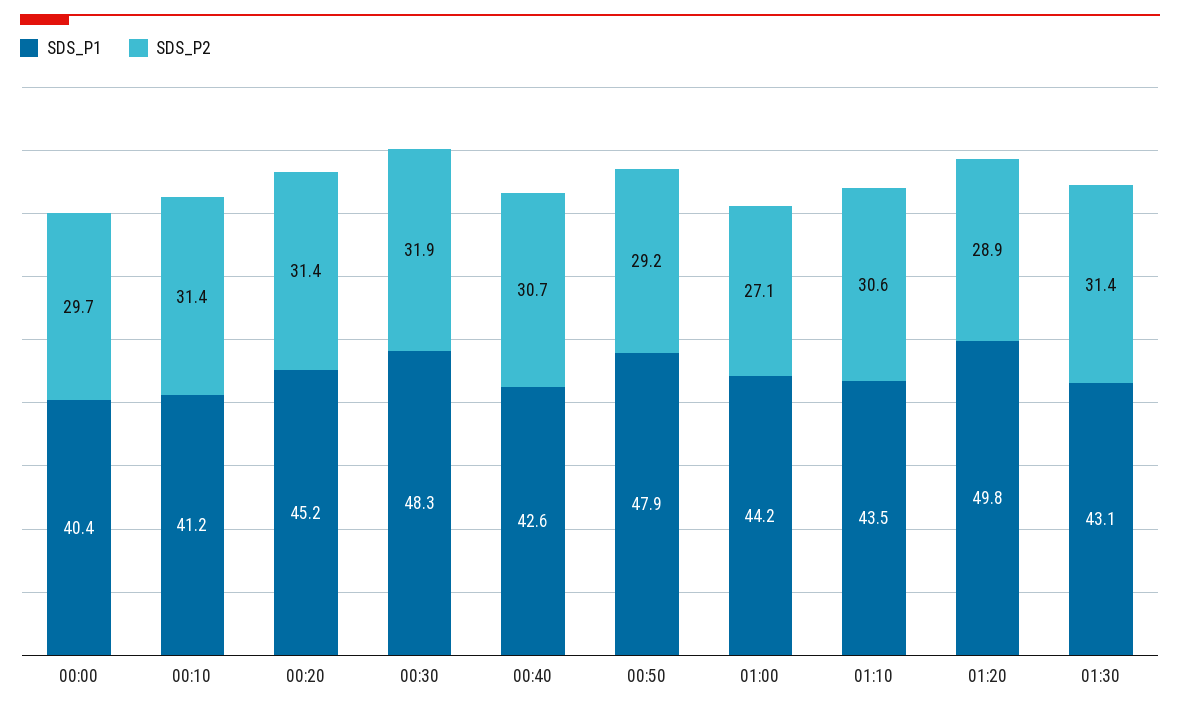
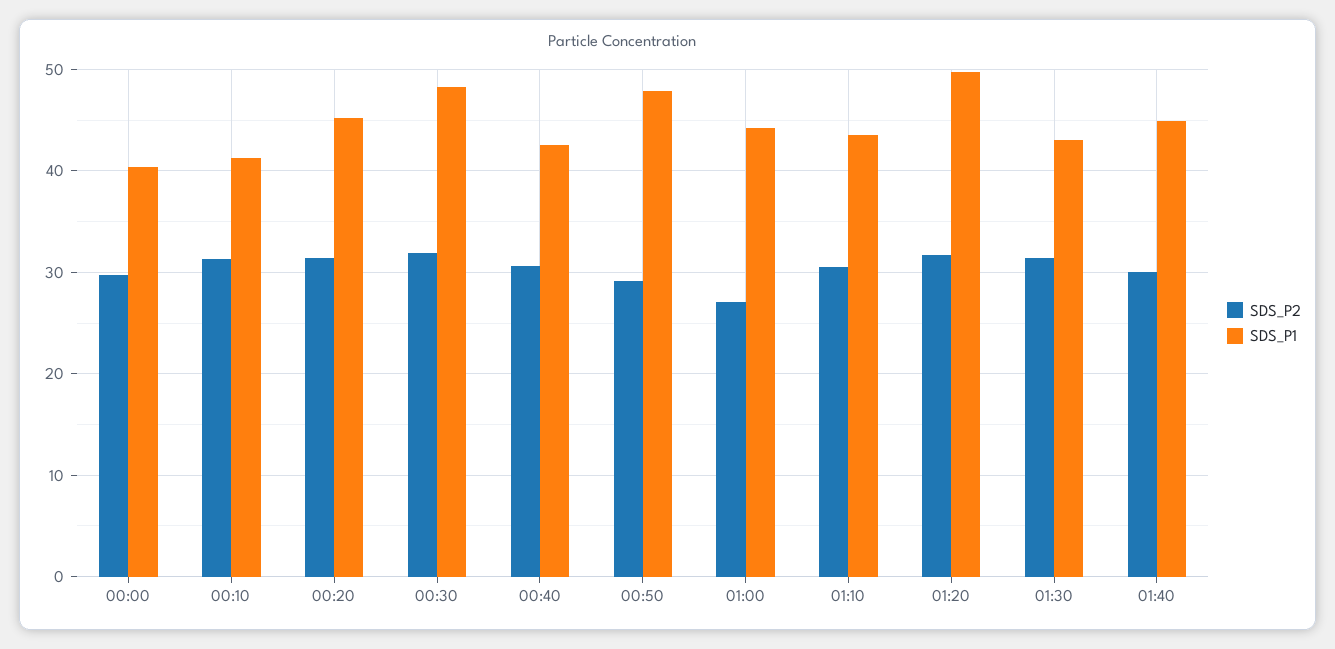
SDS_P2, 01:20: 28.9 -> 32
SDS_P2, 01:40: none -> 30
SDS_P1, 01:40: none -> 45

